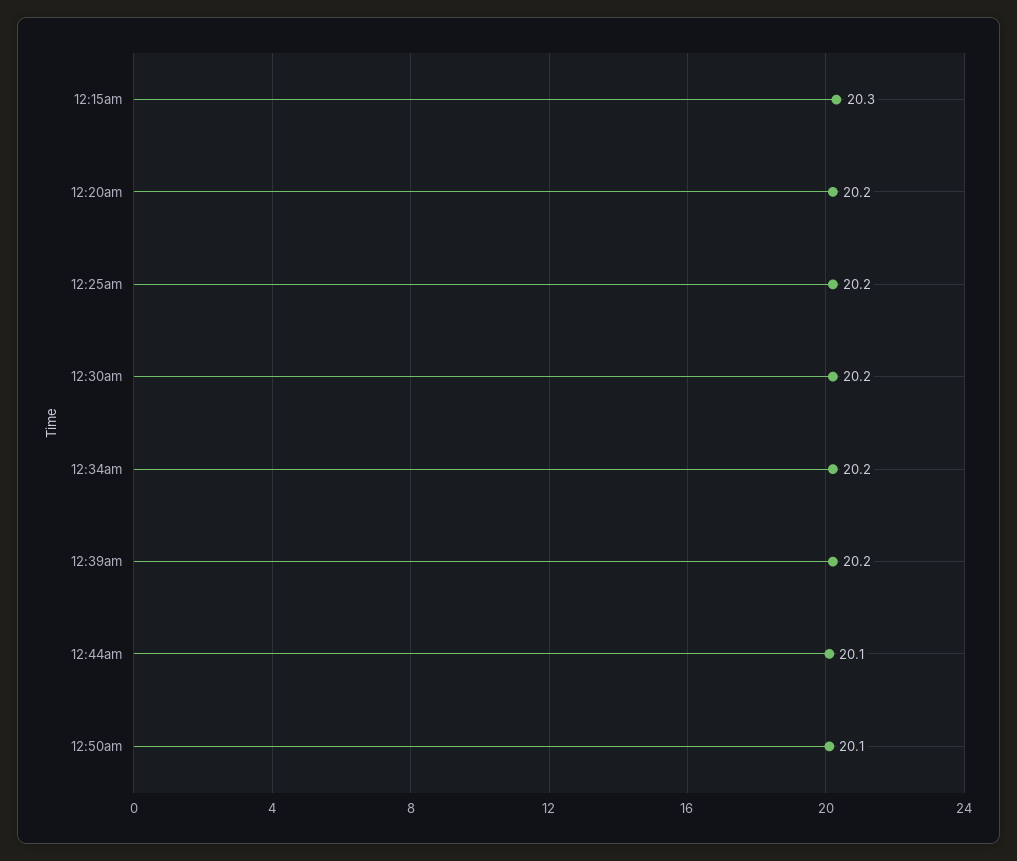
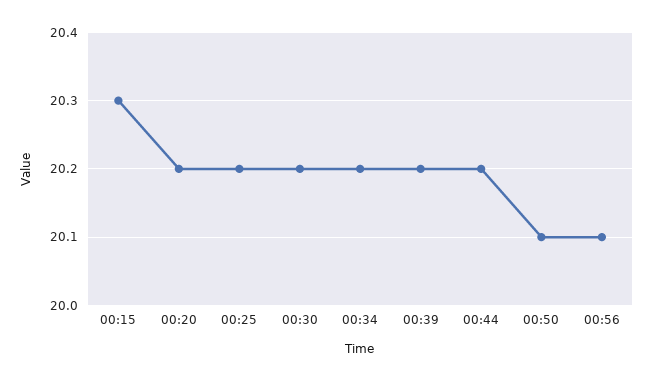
12:44am: 20.1 -> 20.2
00:56: none -> 20.1

